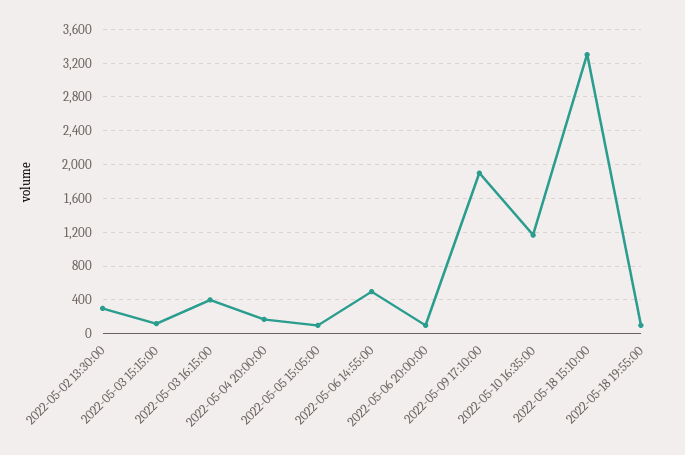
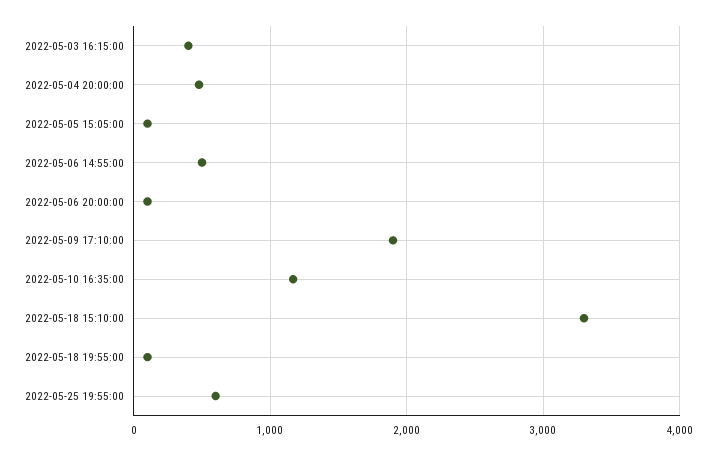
2022-05-02 13:30:00: 300 -> none
2022-05-03 15:15:00: 100 -> none
2022-05-04 20:00:00: 200 -> 500
2022-05-25 19:55:00: none -> 600

